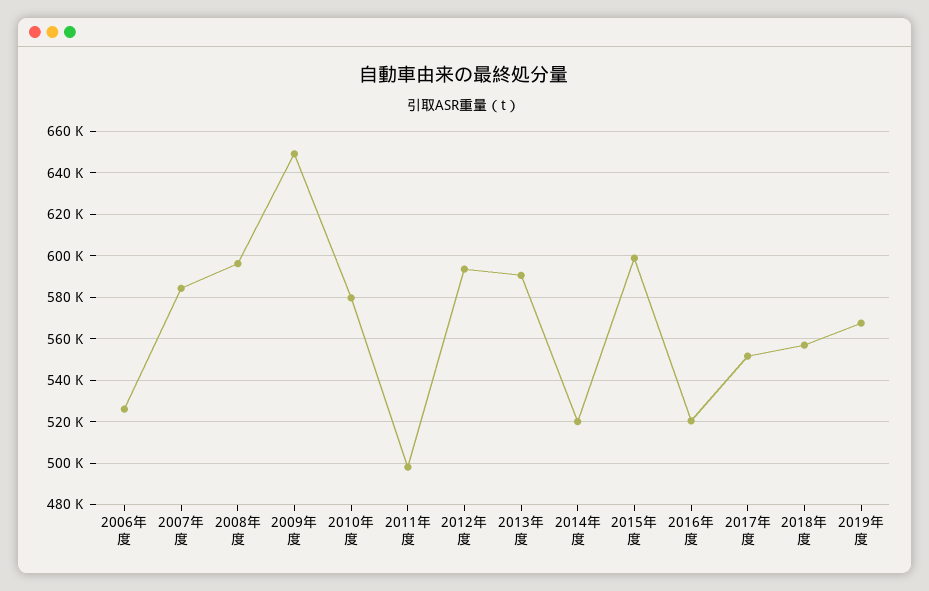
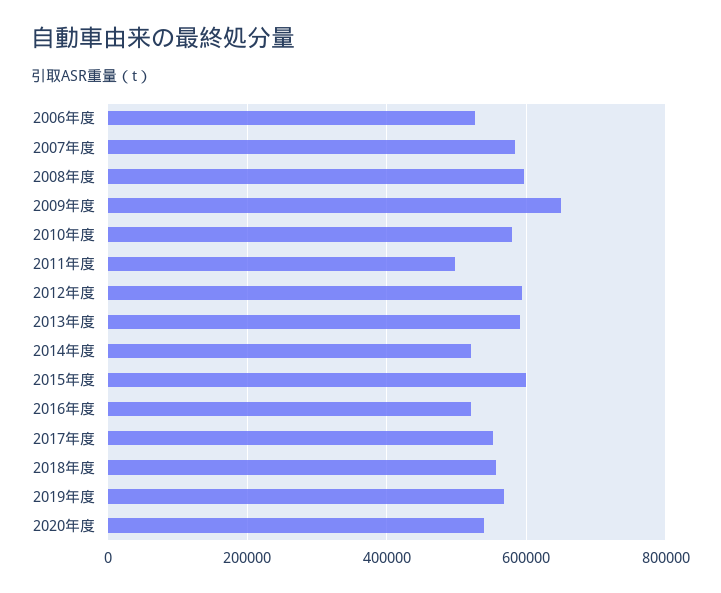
2020年度: none -> 540000

